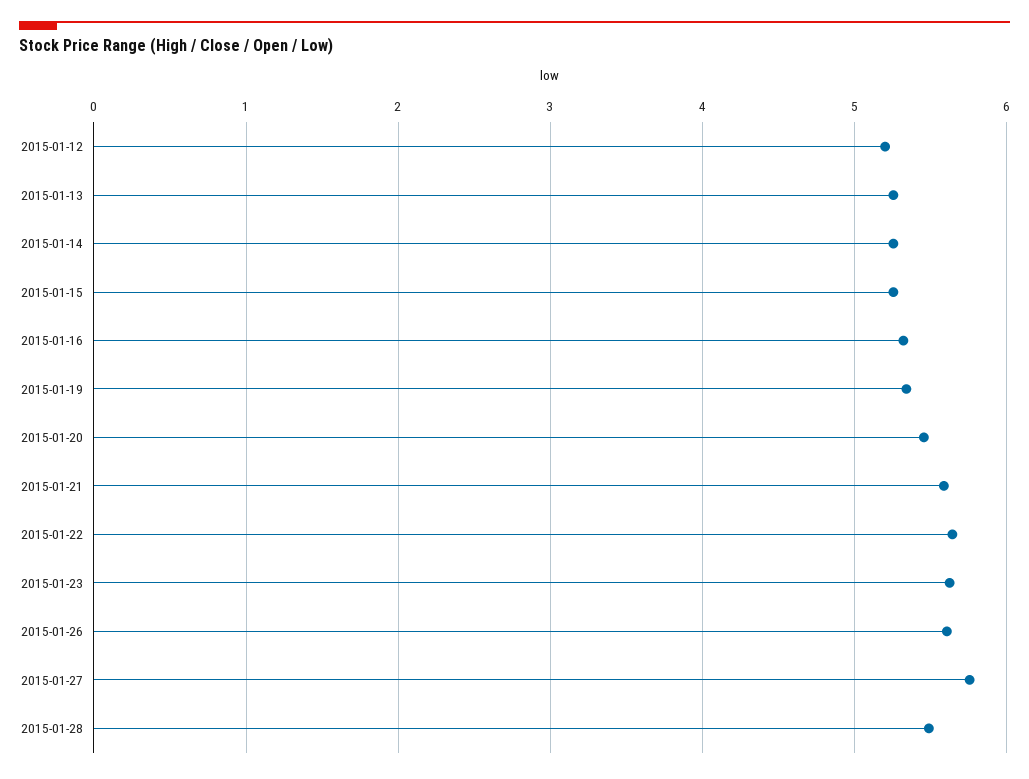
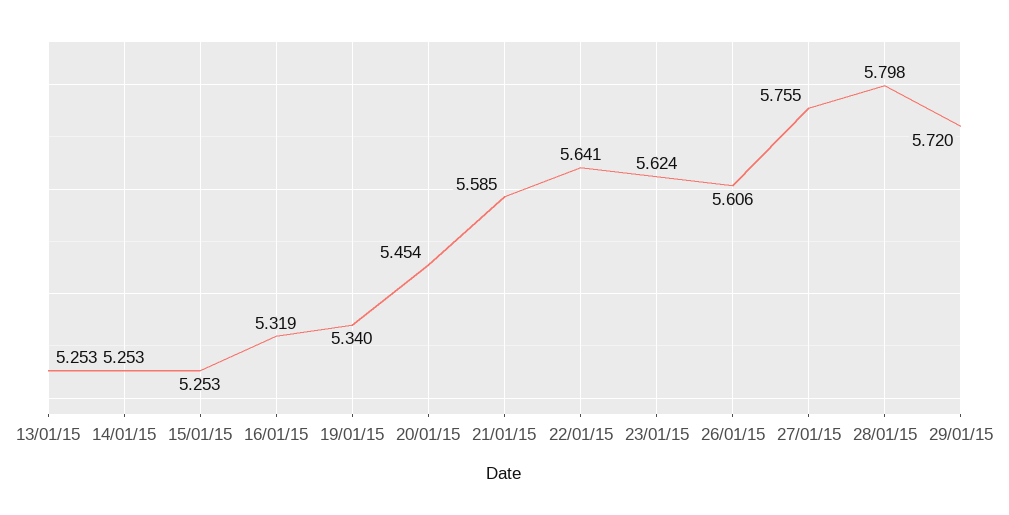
2015-01-12: 5.2 -> none
2015-01-28: 5.5 -> 5.798
29/01/15: none -> 5.72

